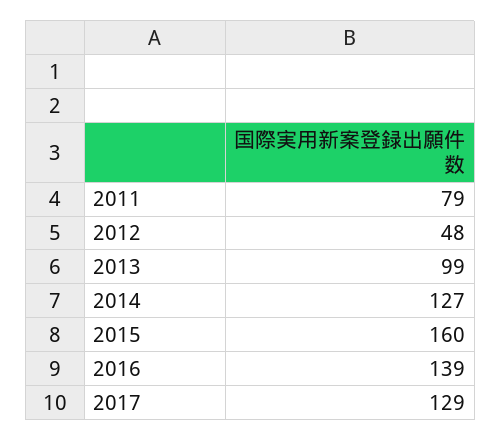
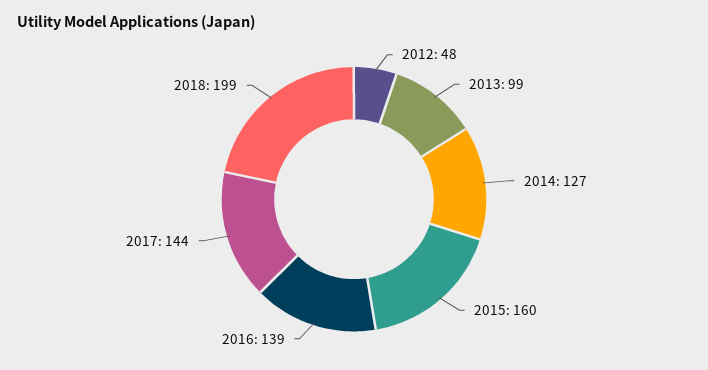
2011: 79 -> none
2017: 129 -> 144
2018: none -> 199

